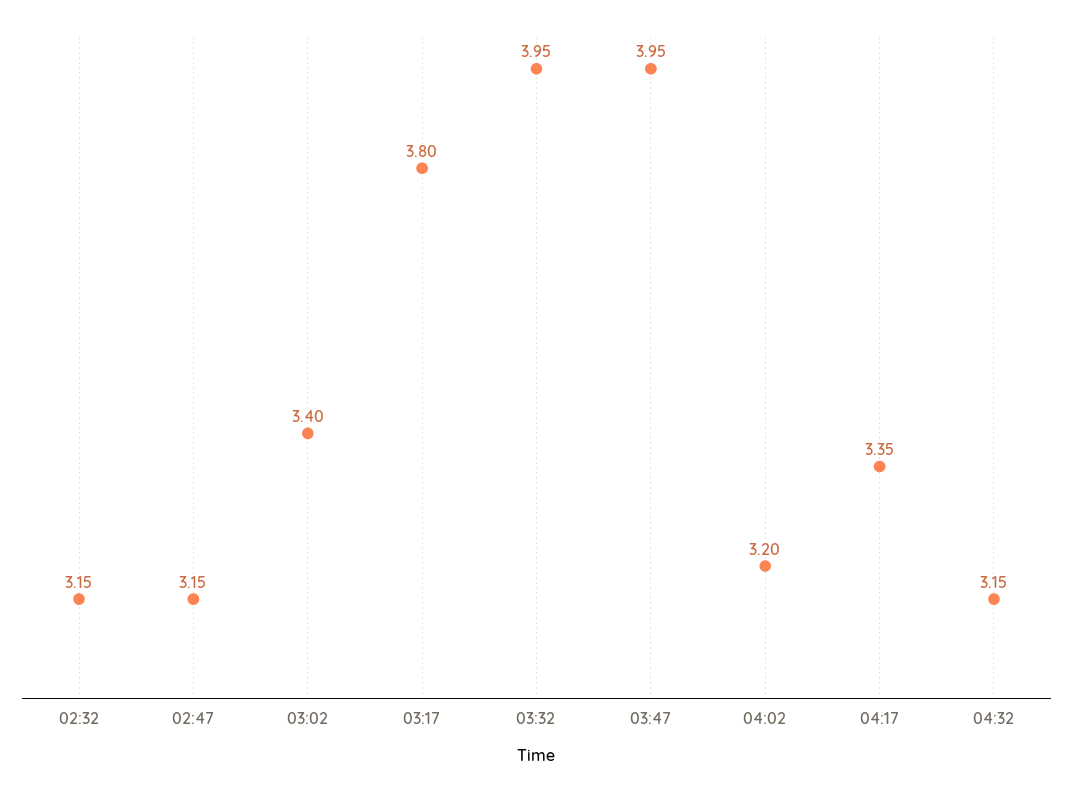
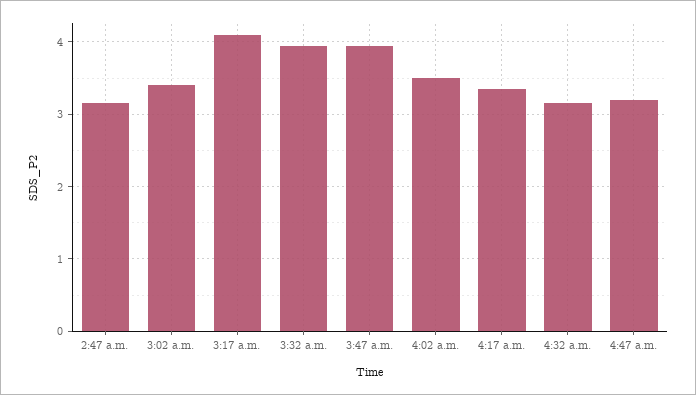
02:32: 3.15 -> none
03:17: 3.8 -> 4.1
04:02: 3.2 -> 3.5
4:47 a.m.: none -> 3.2

